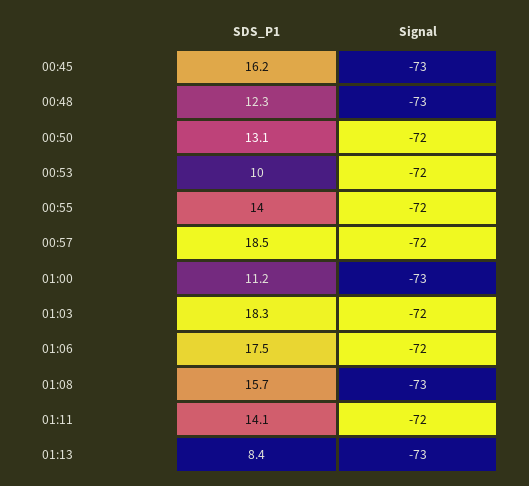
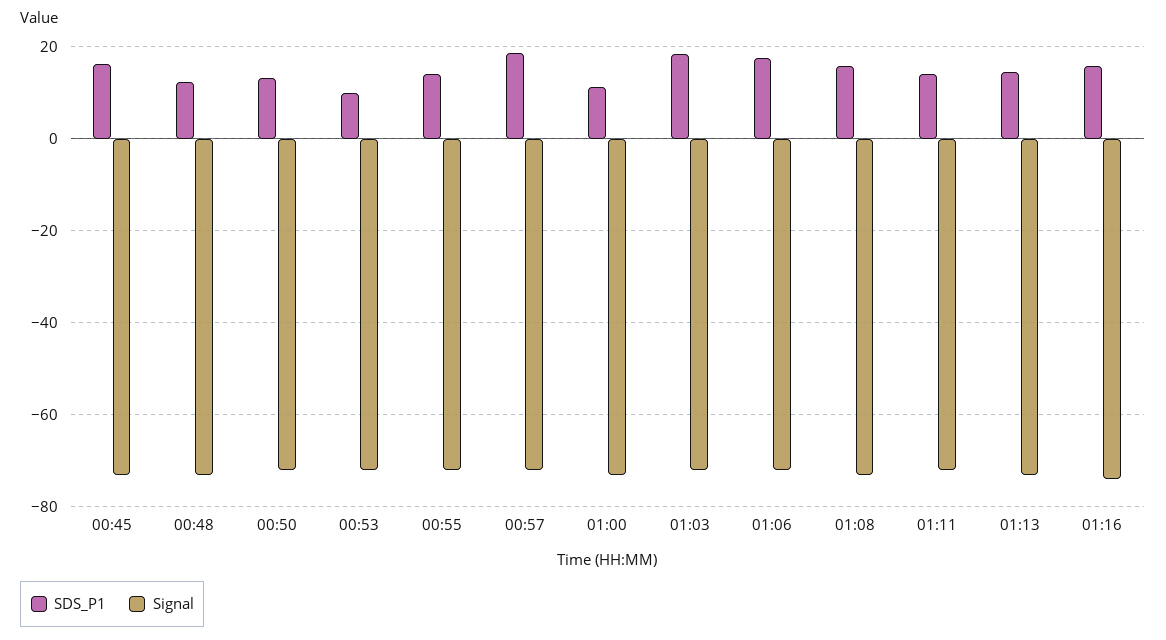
SDS_P1, 01:13: 8.4 -> 14
SDS_P1, 01:16: none -> 16
Signal, 01:16: none -> -74

